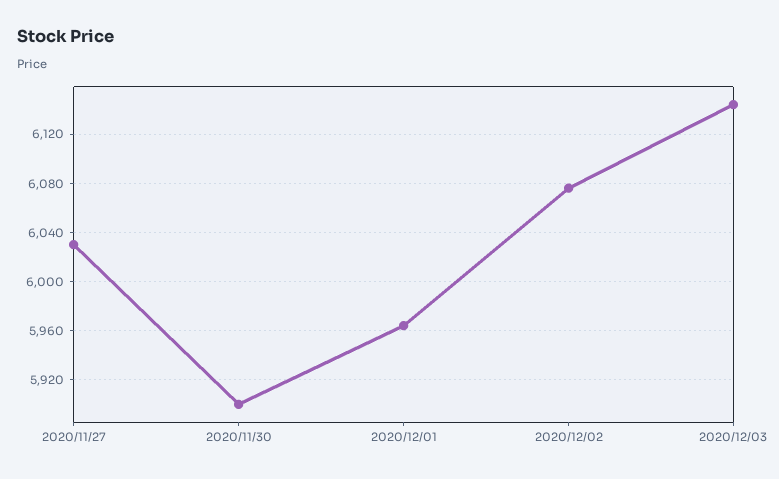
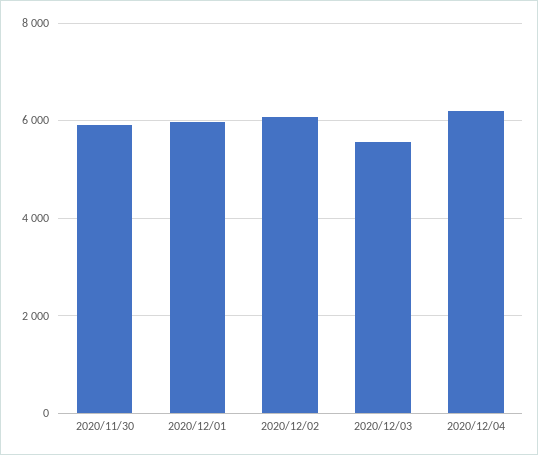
2020/11/27: 6030 -> none
2020/12/03: 6145 -> 5600
2020/12/04: none -> 6200

